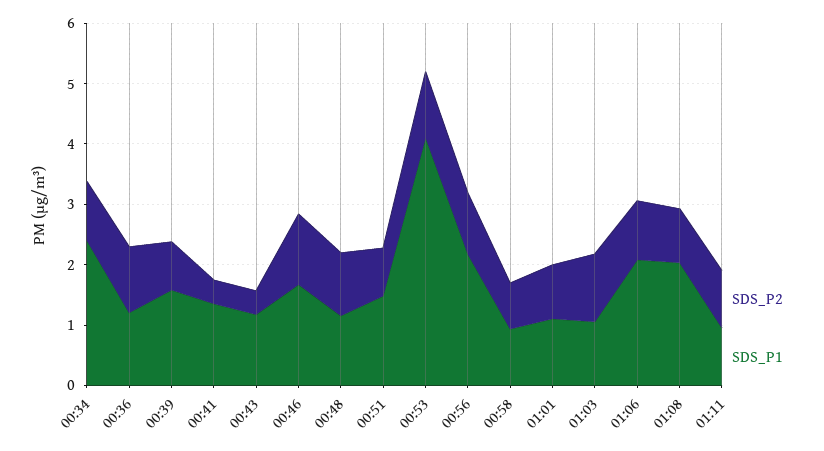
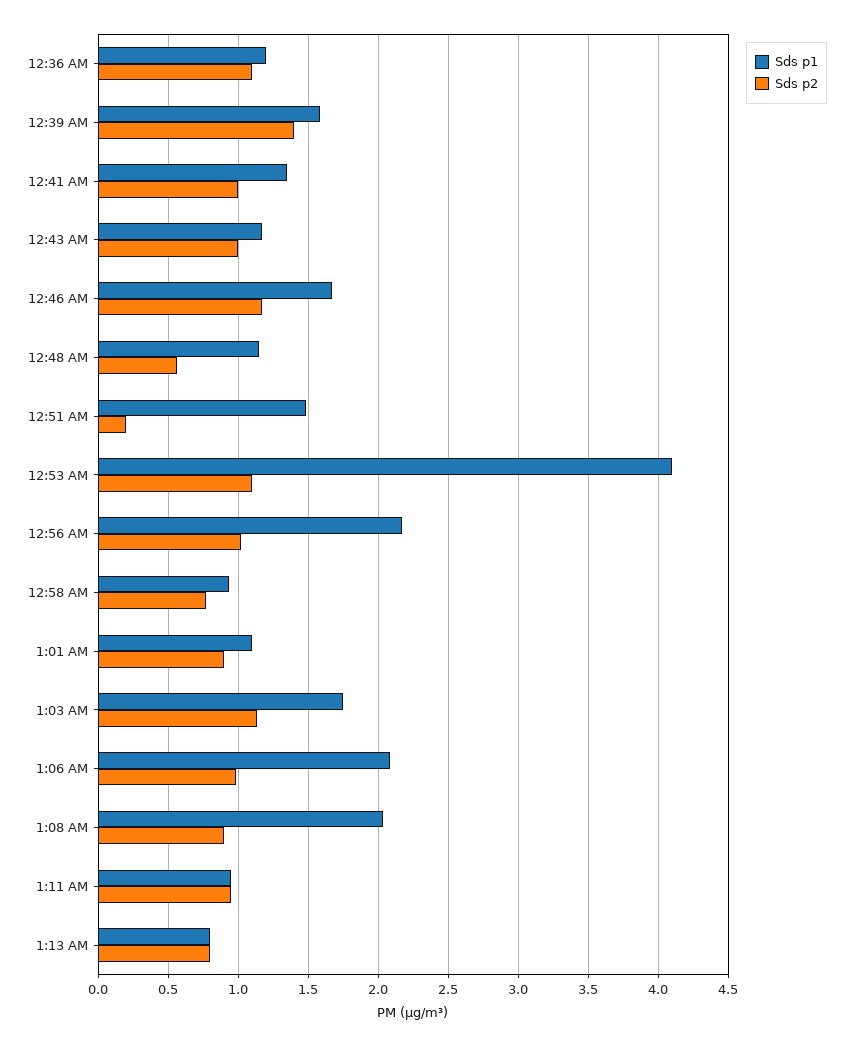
SDS_P2, 00:34: 1 -> none
SDS_P1, 00:34: 2.4 -> none
SDS_P2, 00:39: 0.8 -> 1.4
SDS_P2, 00:41: 0.4 -> 1
SDS_P2, 00:43: 0.4 -> 1
SDS_P2, 00:48: 1 -> 0.55
SDS_P2, 00:51: 0.8 -> 0.2
SDS_P1, 01:03: 1 -> 1.75
SDS_P1, 1:13 AM: none -> 0.8
SDS_P2, 1:13 AM: none -> 0.8

